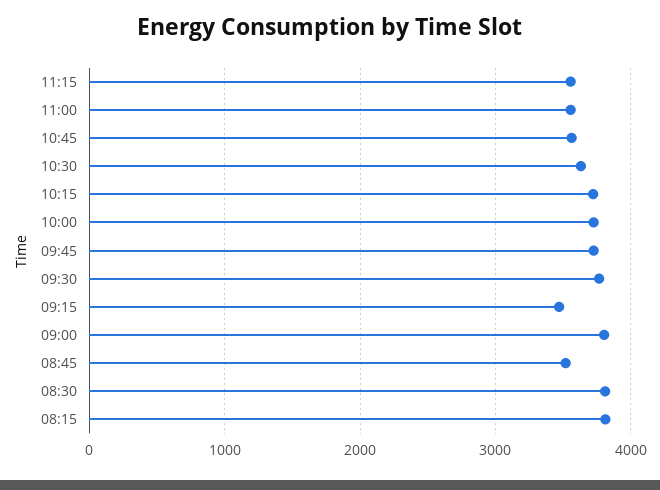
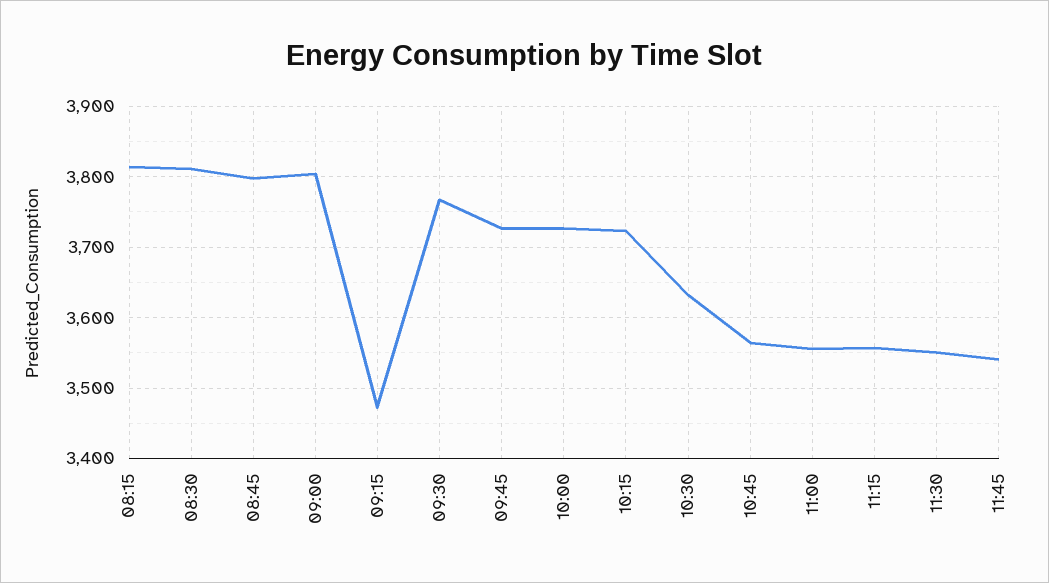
08:45: 3500 -> 3800
11:30: none -> 3550
11:45: none -> 3540

